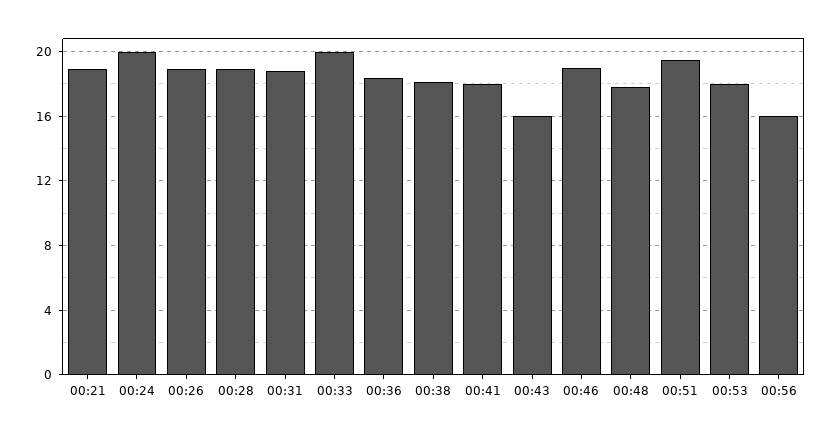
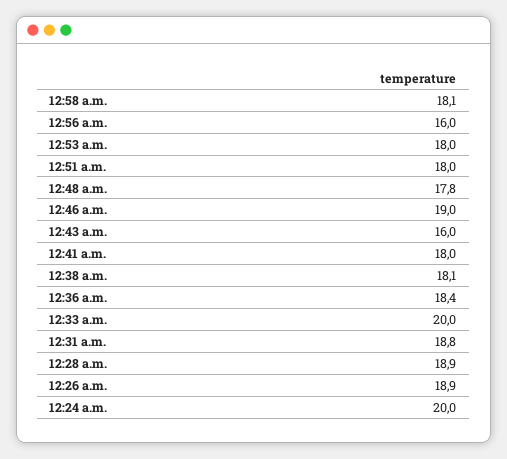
00:21: 19 -> none
00:51: 19.5 -> 18
12:58 a.m.: none -> 18.1

